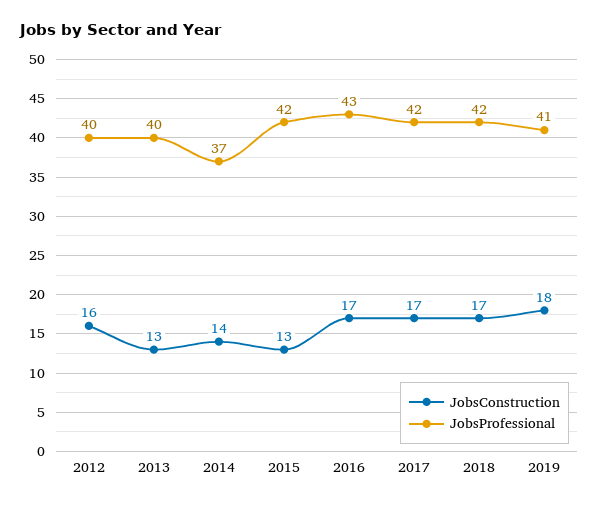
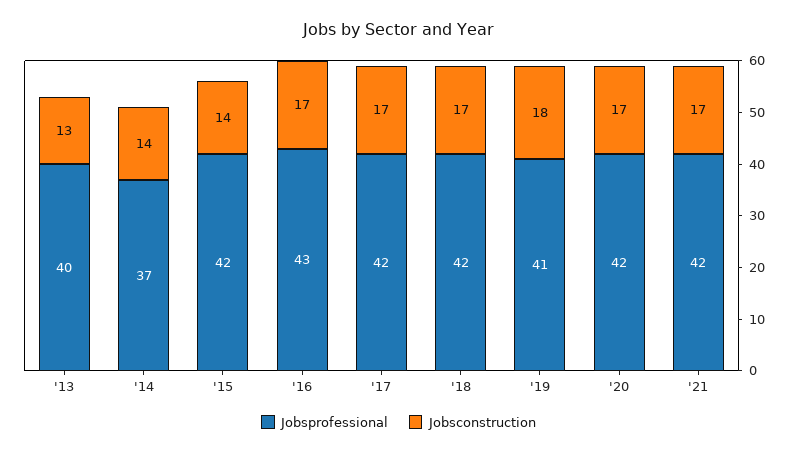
JobsConstruction, 2012: 16 -> none
JobsProfessional, 2012: 40 -> none
JobsConstruction, 2015: 13 -> 14
JobsProfessional, '20: none -> 42
JobsConstruction, '20: none -> 17
JobsProfessional, '21: none -> 42
JobsConstruction, '21: none -> 17

